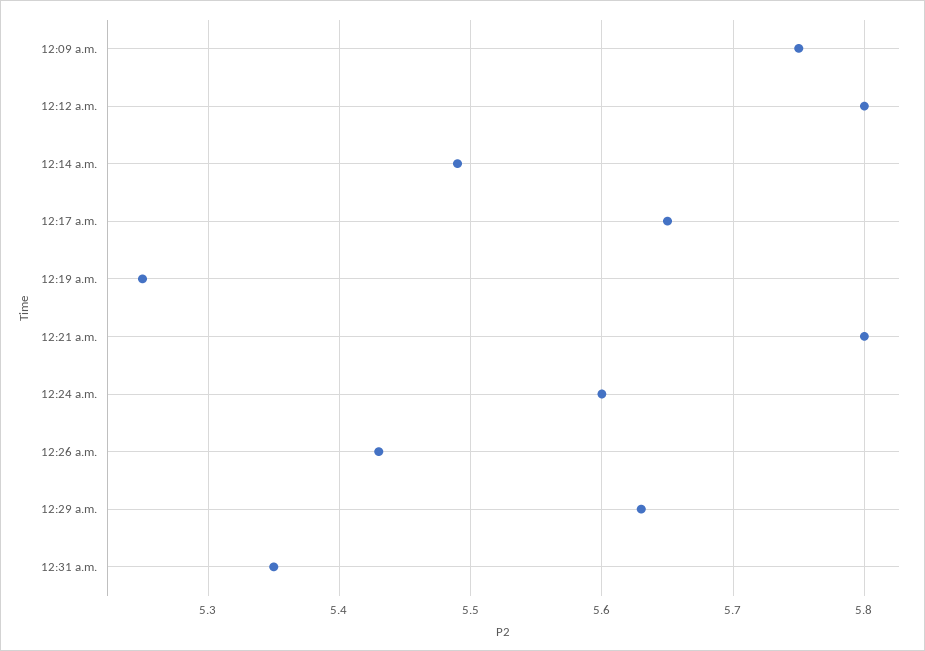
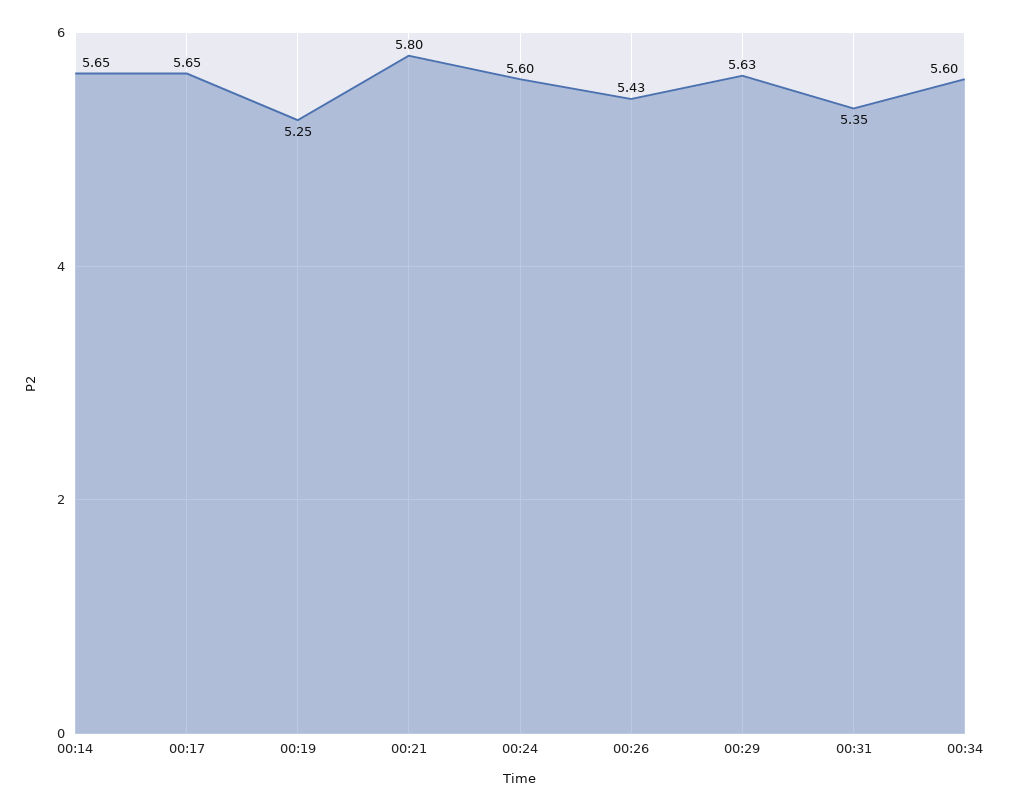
12:09 a.m.: 5.75 -> none
12:12 a.m.: 5.8 -> none
12:14 a.m.: 5.49 -> 5.65
00:34: none -> 5.6

